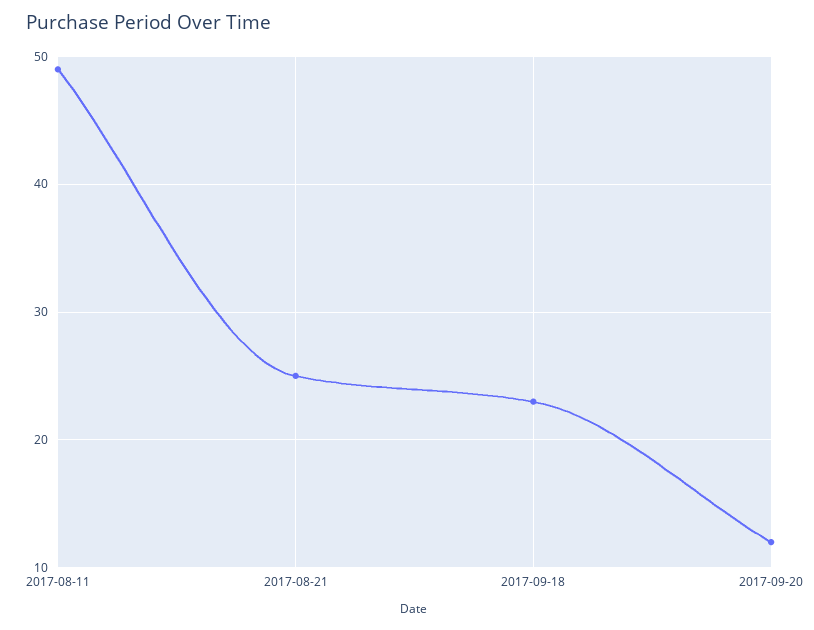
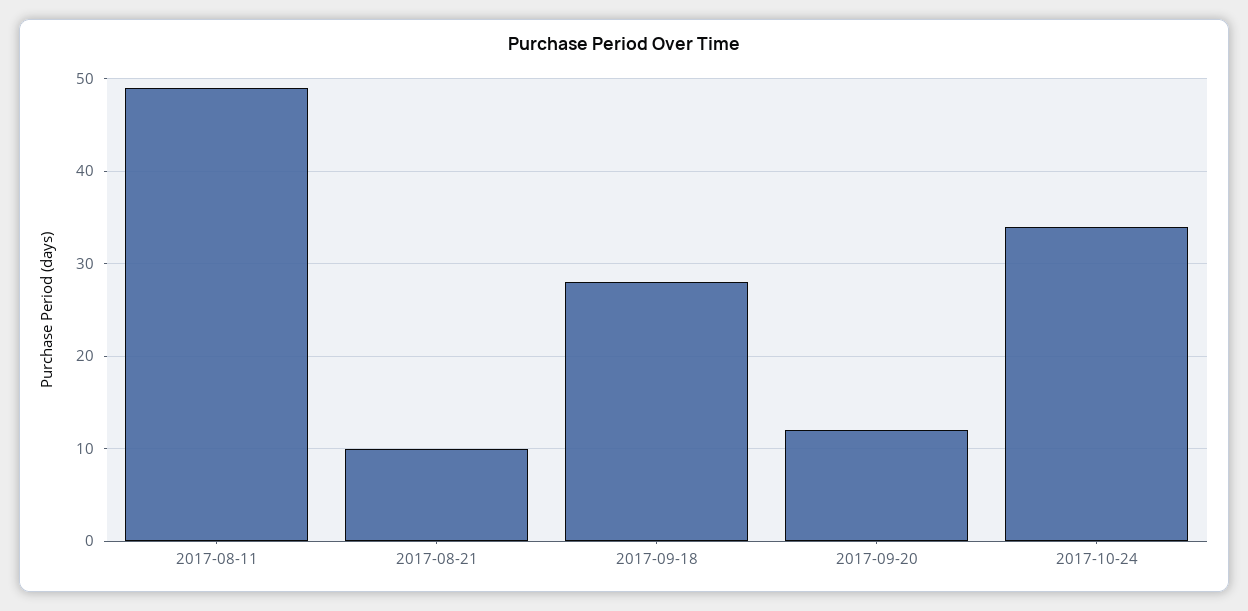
2017-08-21: 25 -> 10
2017-09-18: 23 -> 28
2017-10-24: none -> 34

